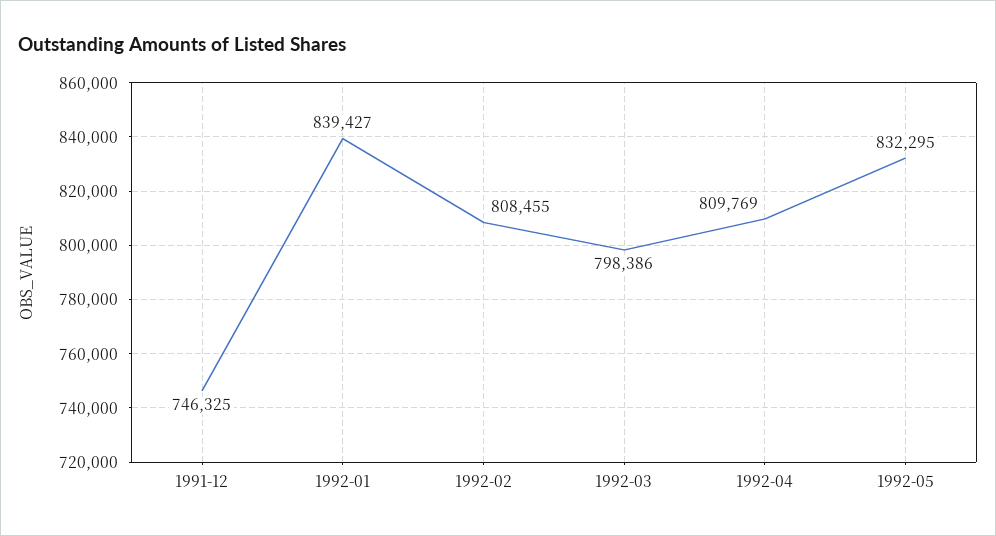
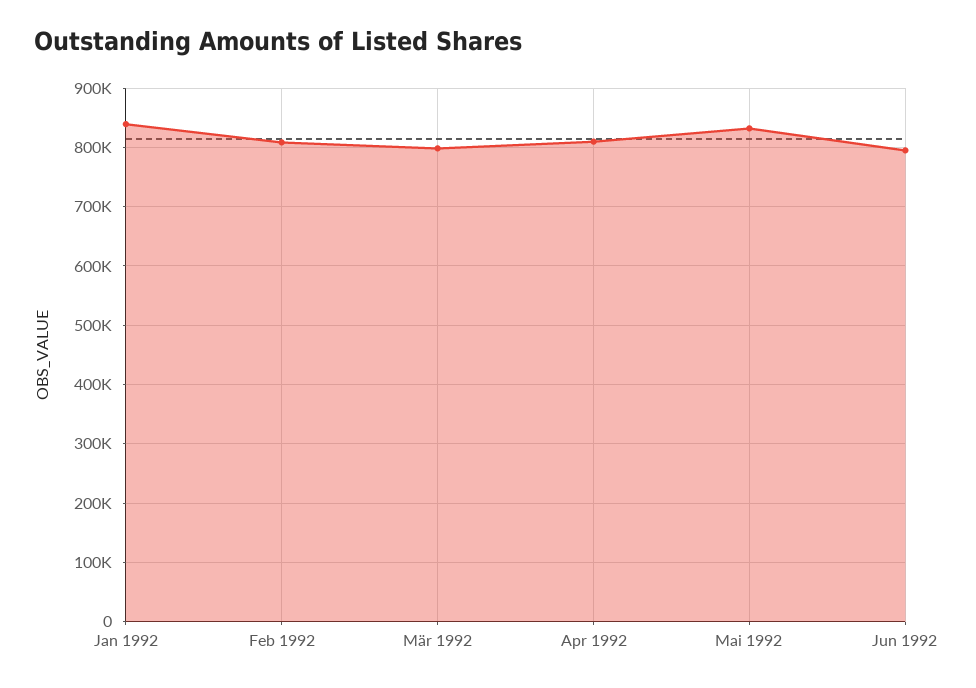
1991-12: 746325 -> none
Jun 1992: none -> 800000

